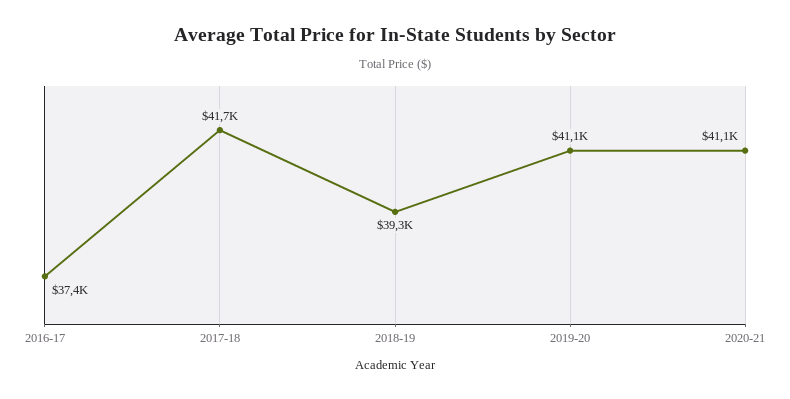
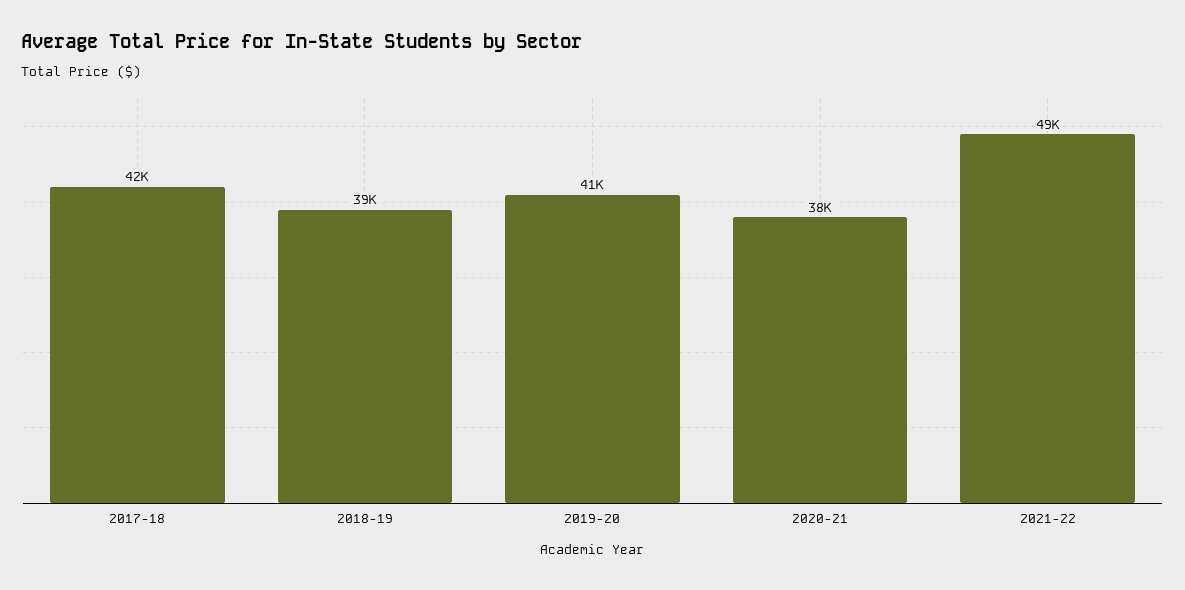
2016-17: 37400 -> none
2020-21: 41100 -> 38000
2021-22: none -> 49000

